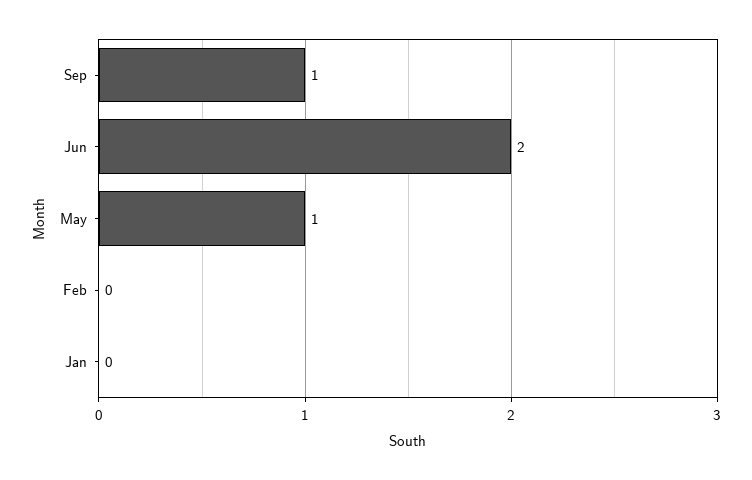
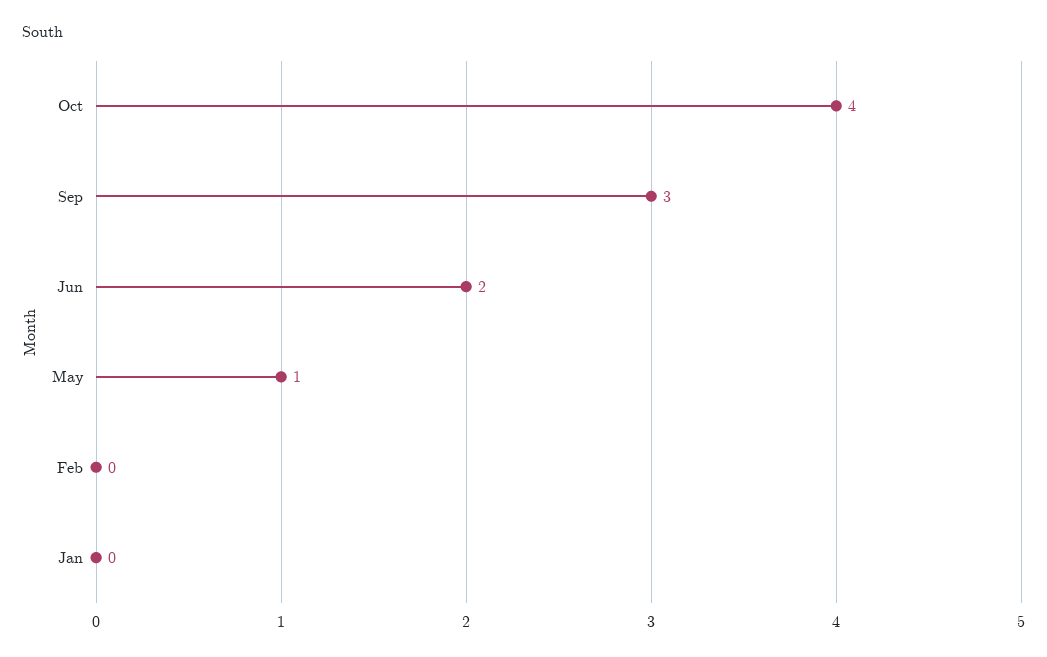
Sep: 1 -> 3
Oct: none -> 4

